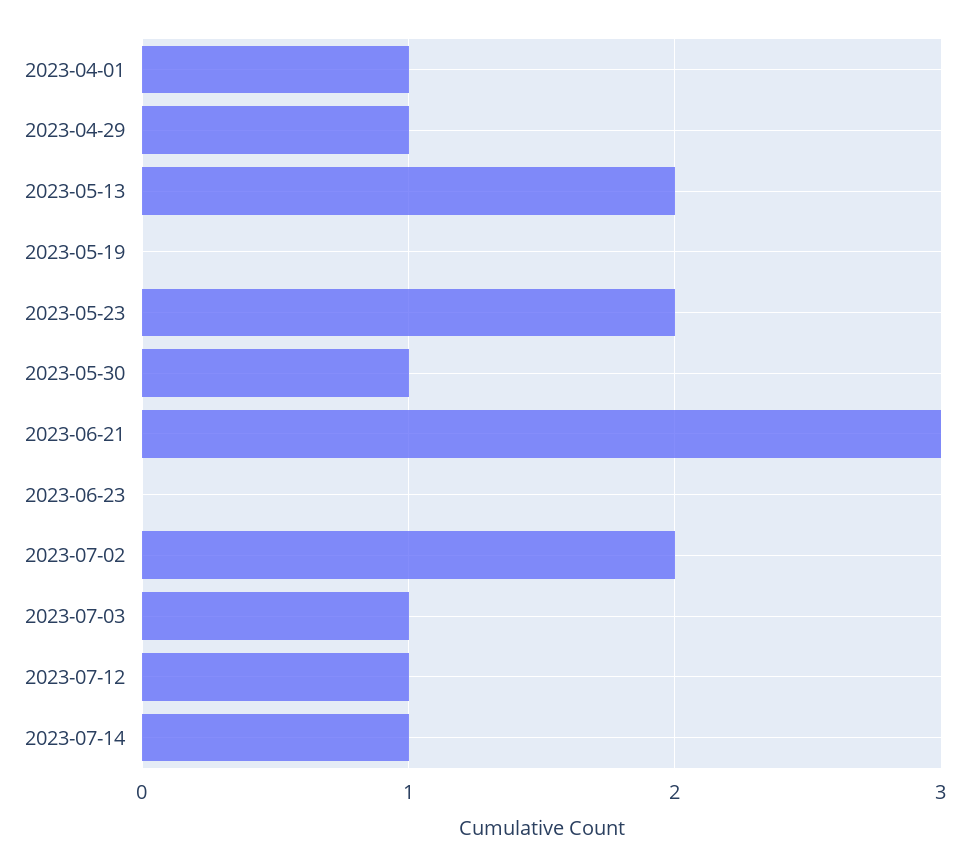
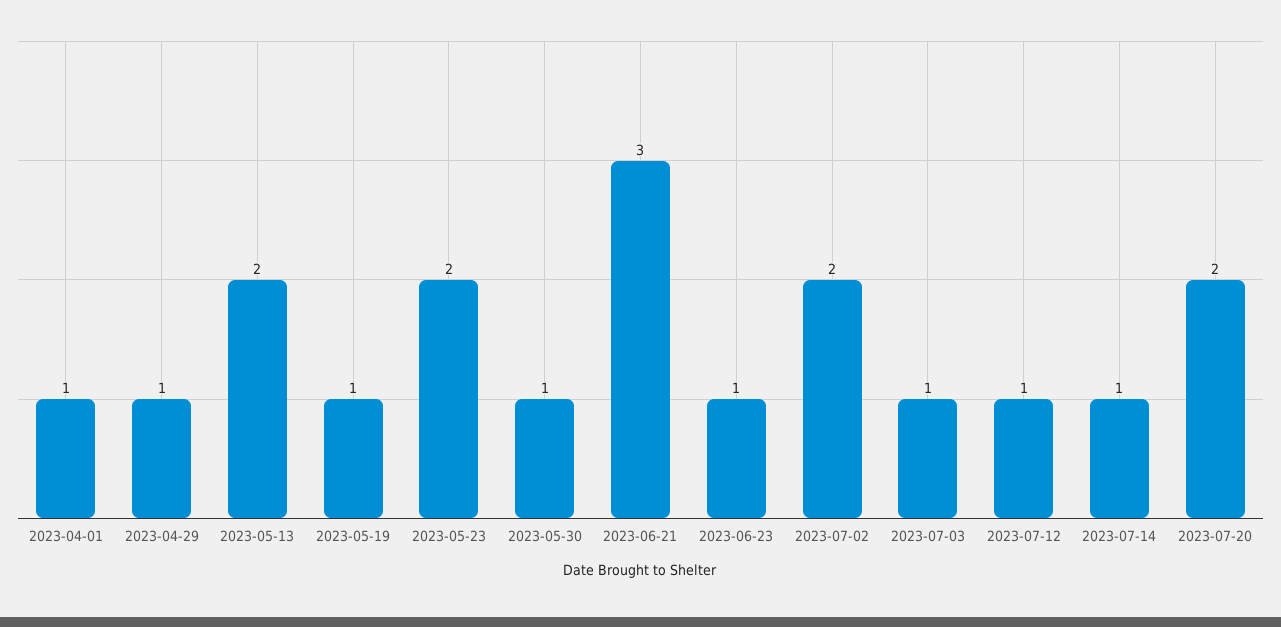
2023-05-19: 0 -> 1
2023-06-23: 0 -> 1
2023-07-20: none -> 2

